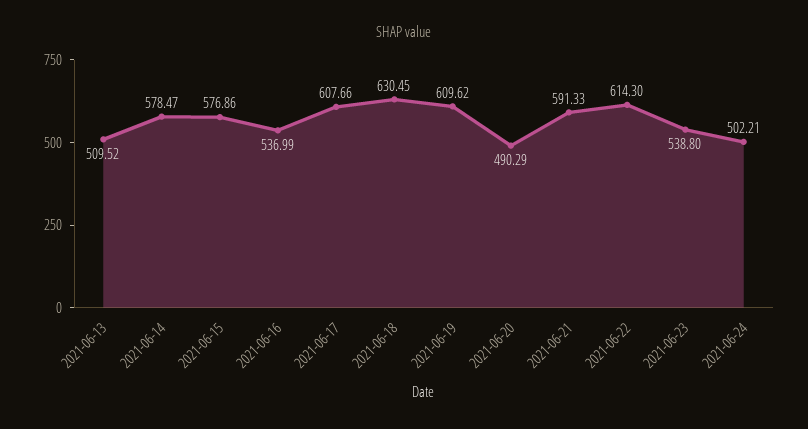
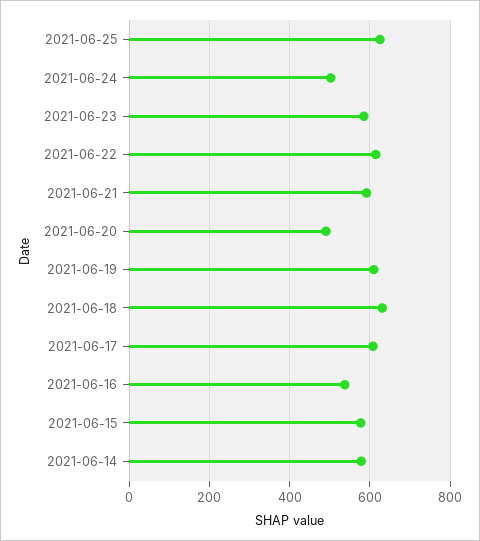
2021-06-13: 509.52 -> none
2021-06-23: 538.8 -> 580
2021-06-25: none -> 620

